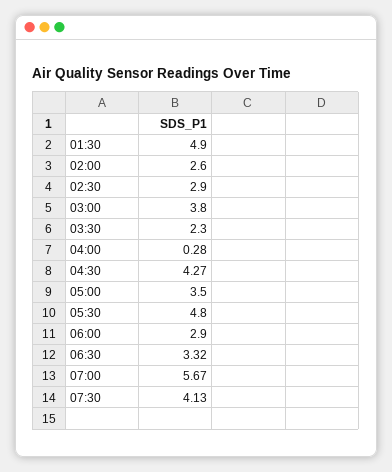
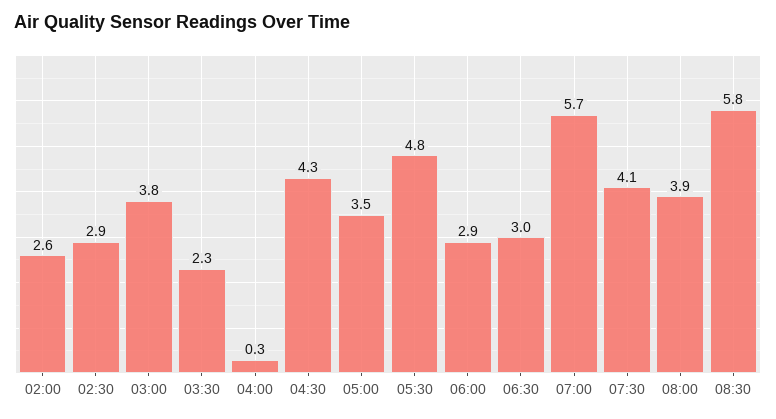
01:30: 4.9 -> none
06:30: 3.32 -> 3
08:00: none -> 3.9
08:30: none -> 5.8

